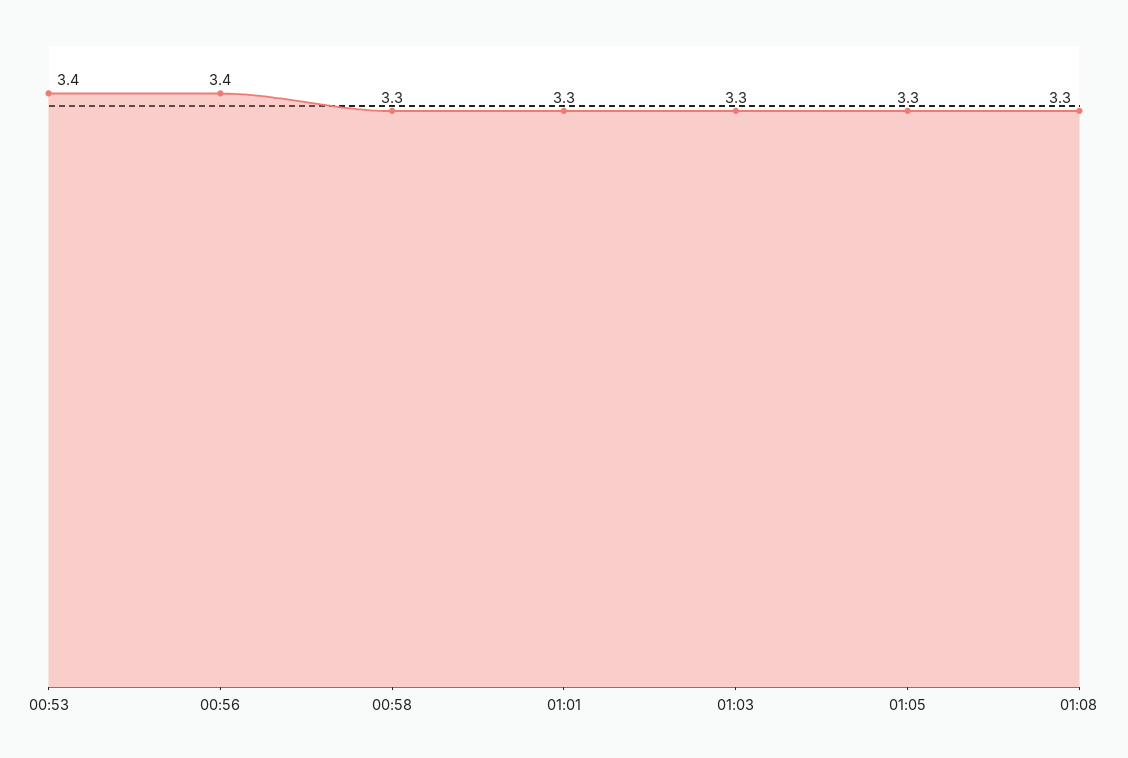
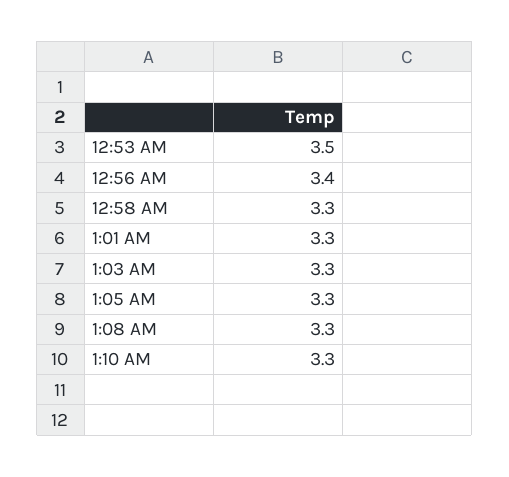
00:53: 3.4 -> 3.5
1:10 AM: none -> 3.3

